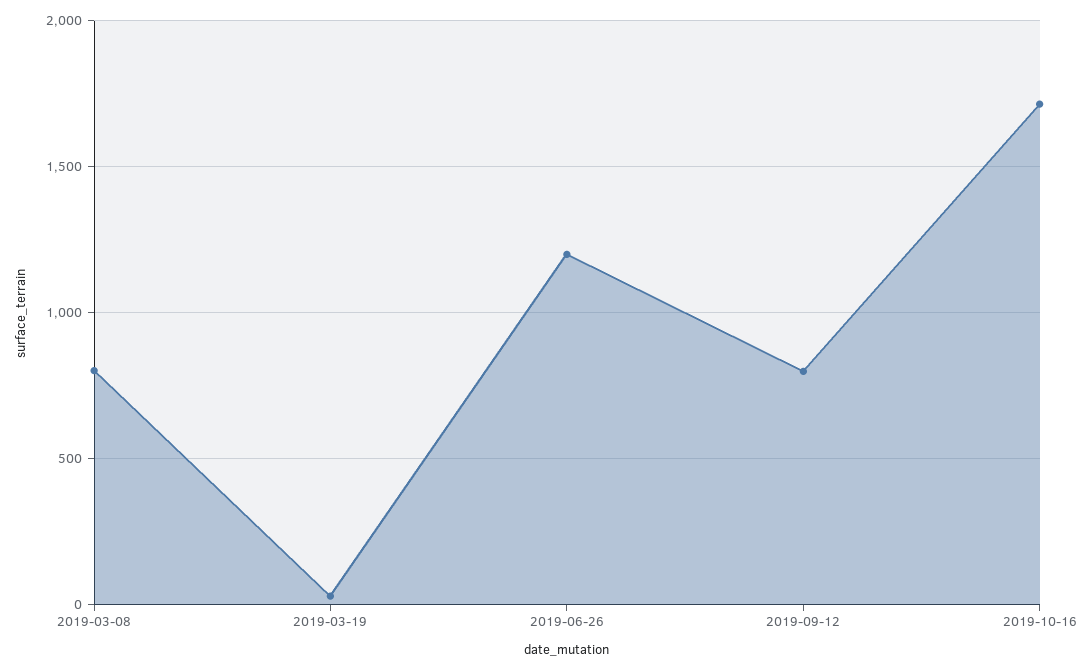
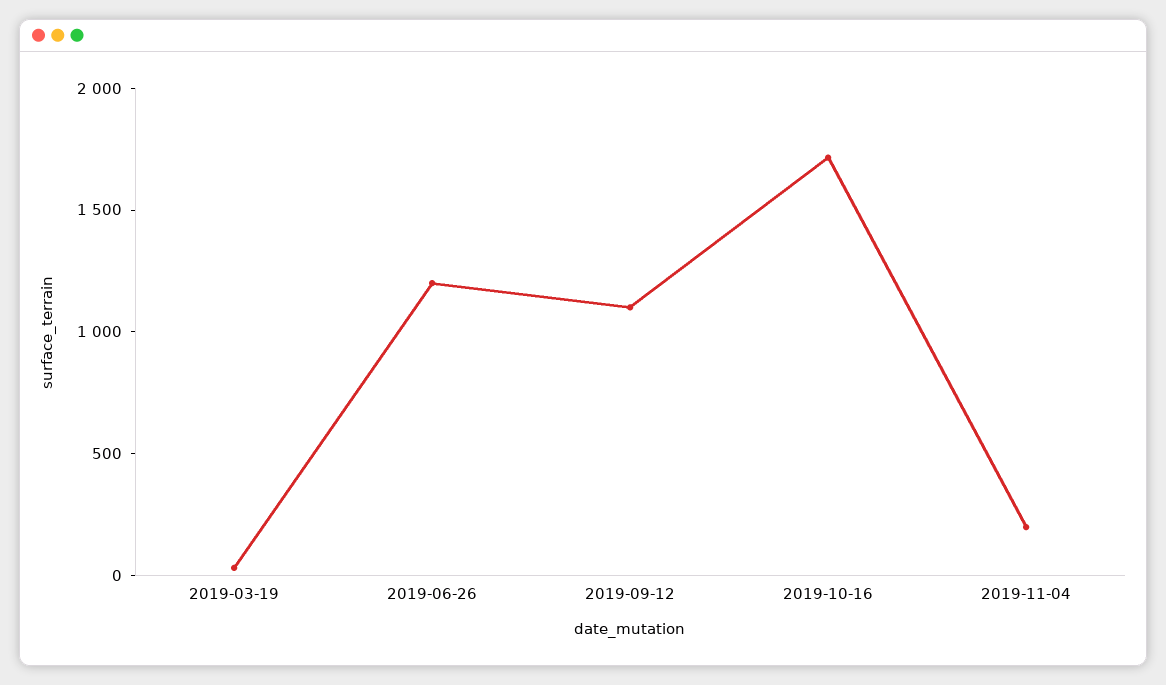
2019-03-08: 800 -> none
2019-09-12: 800 -> 1100
2019-11-04: none -> 200

